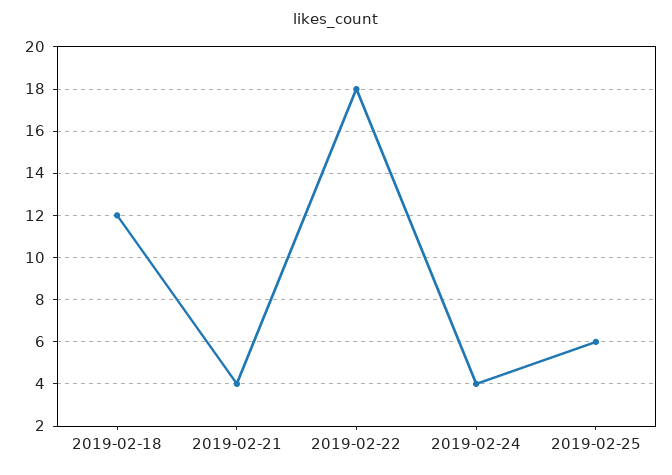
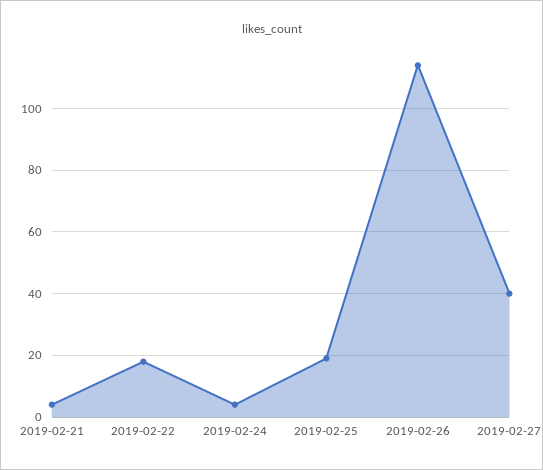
2019-02-18: 12 -> none
2019-02-25: 6 -> 20
2019-02-26: none -> 115
2019-02-27: none -> 40

